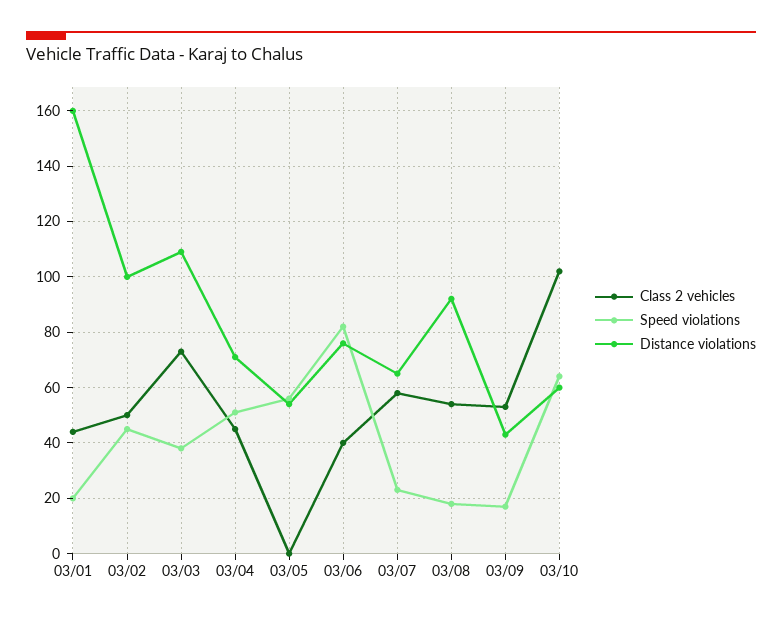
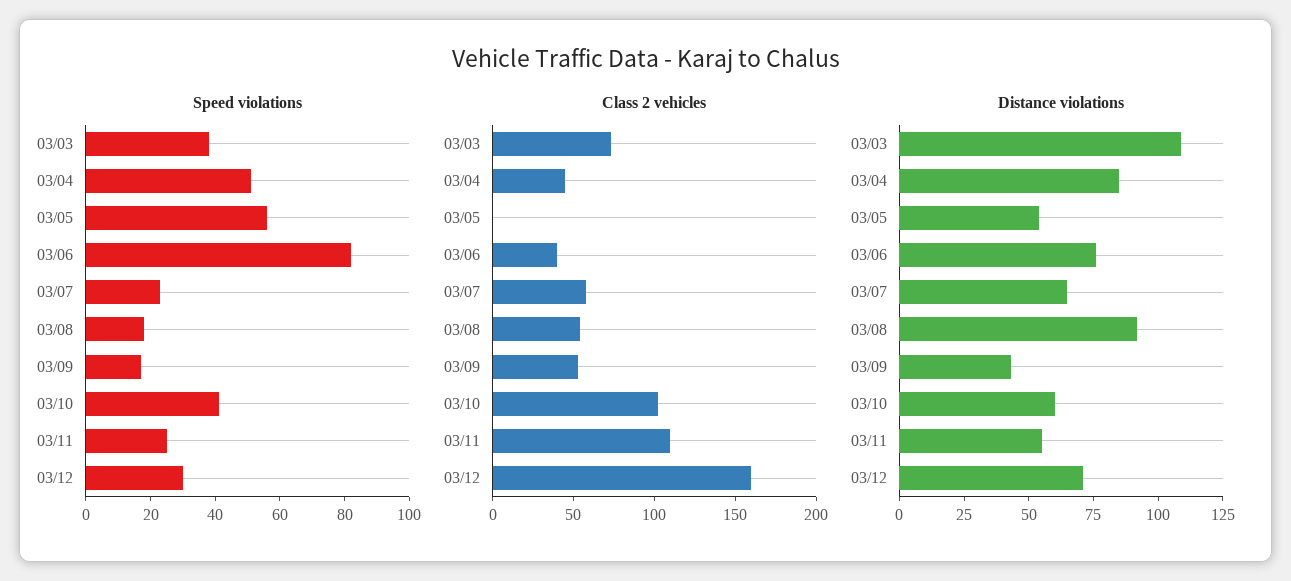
Class 2 vehicles, 03/01: 45 -> none
Speed violations, 03/01: 20 -> none
Distance violations, 03/01: 160 -> none
Class 2 vehicles, 03/02: 50 -> none
Speed violations, 03/02: 45 -> none
Distance violations, 03/02: 100 -> none
Distance violations, 03/04: 70 -> 85
Speed violations, 03/10: 65 -> 40
Speed violations, 03/11: none -> 25
Speed violations, 03/12: none -> 30
Class 2 vehicles, 03/11: none -> 110
Class 2 vehicles, 03/12: none -> 160
Distance violations, 03/11: none -> 55
Distance violations, 03/12: none -> 70

